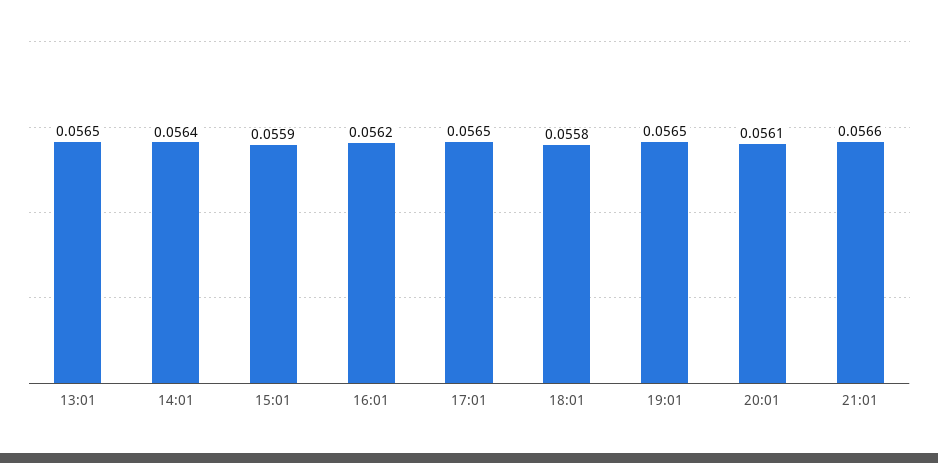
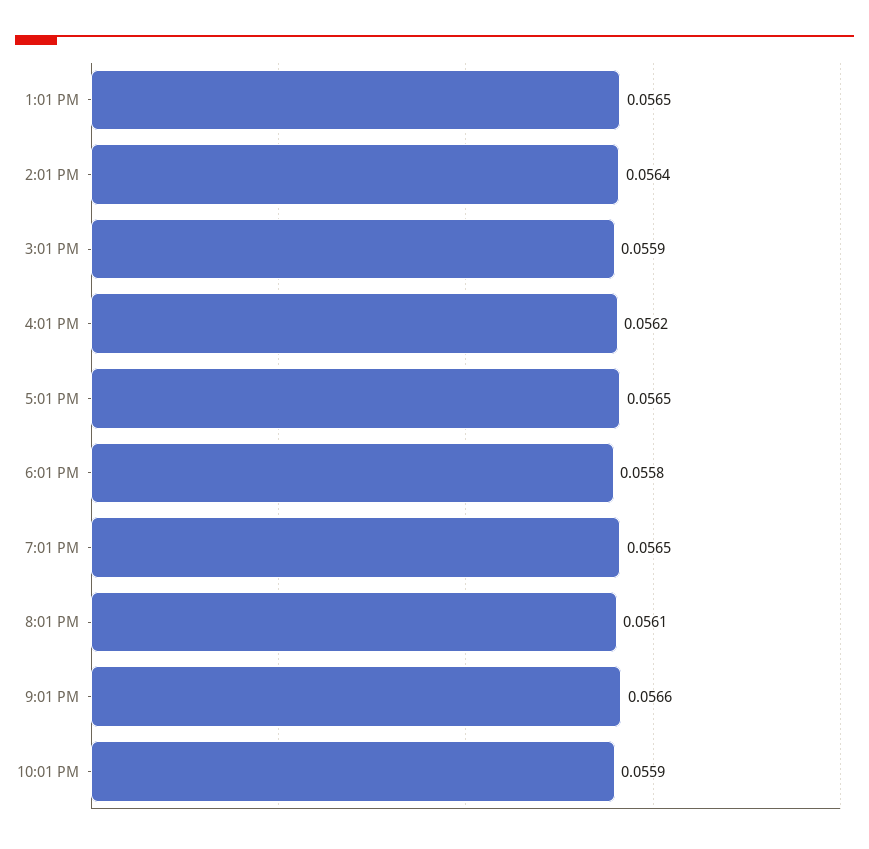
10:01 PM: none -> 0.0559

